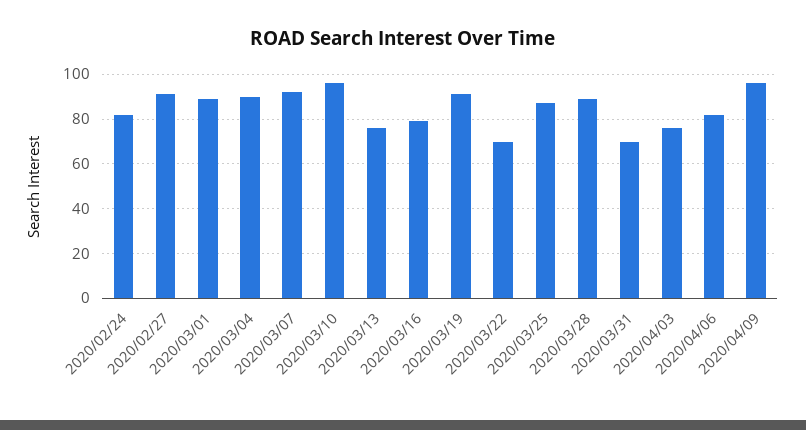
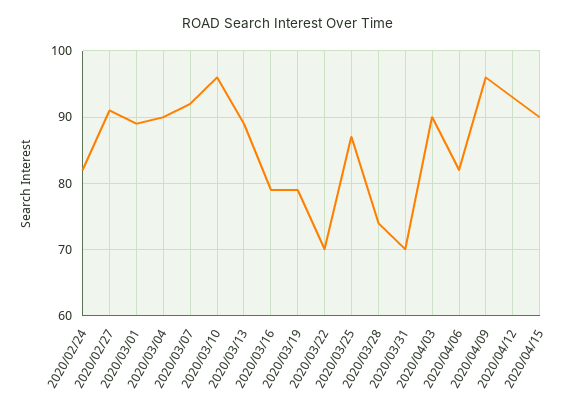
2020/03/13: 75 -> 89
2020/03/19: 90 -> 79
2020/03/28: 90 -> 74
2020/04/03: 75 -> 90
2020/04/12: none -> 93
2020/04/15: none -> 90

